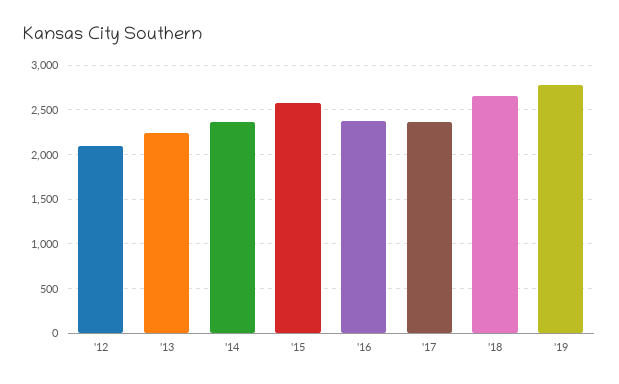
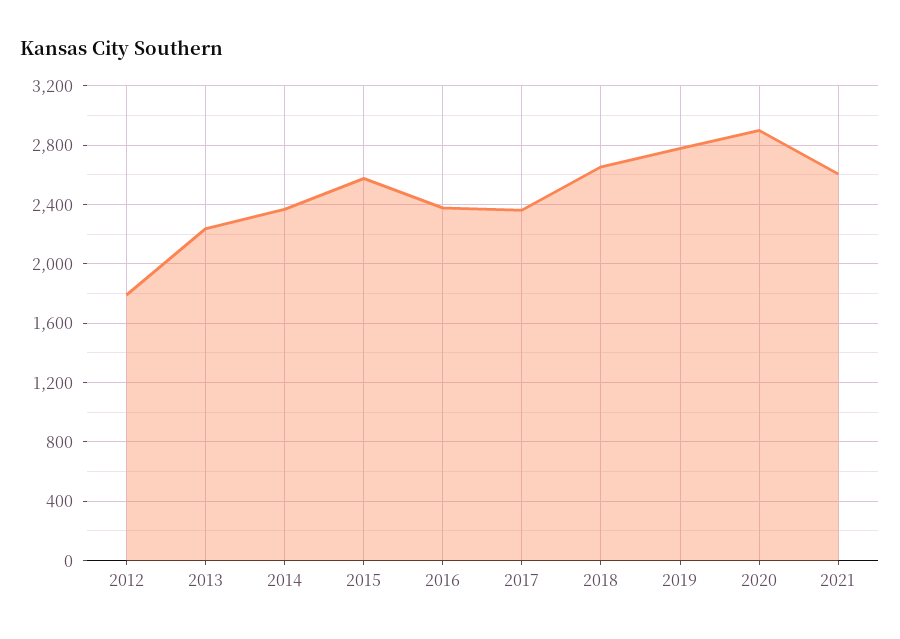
'12: 2100 -> 1800
2020: none -> 2900
2021: none -> 2600

